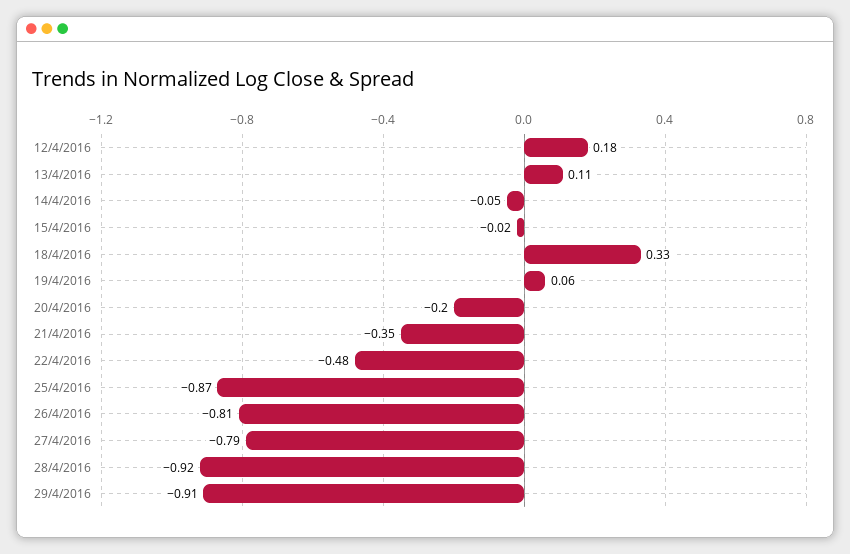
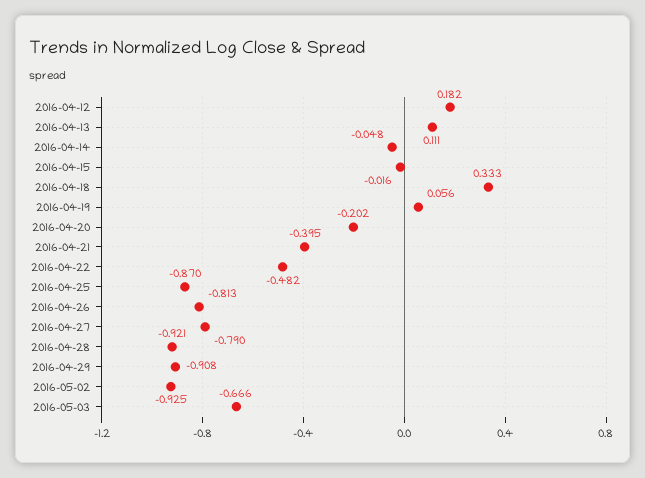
21/4/2016: -0.35 -> -0.395
2016-05-02: none -> -0.925
2016-05-03: none -> -0.666

